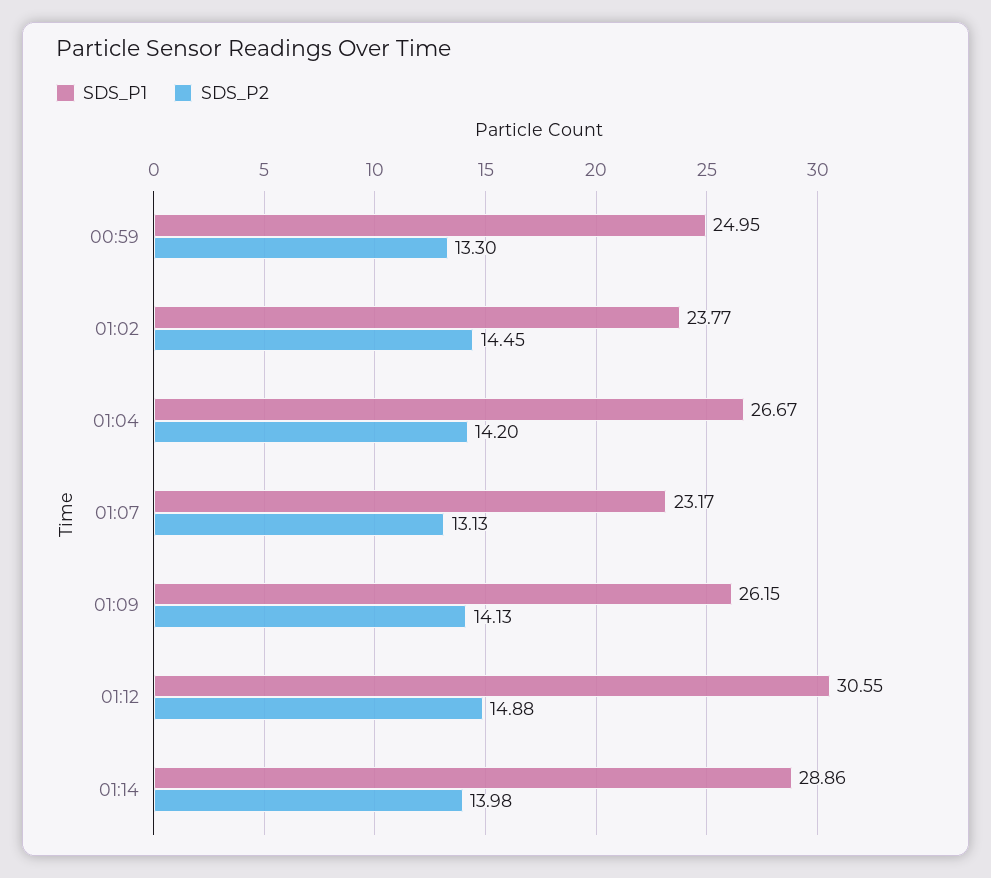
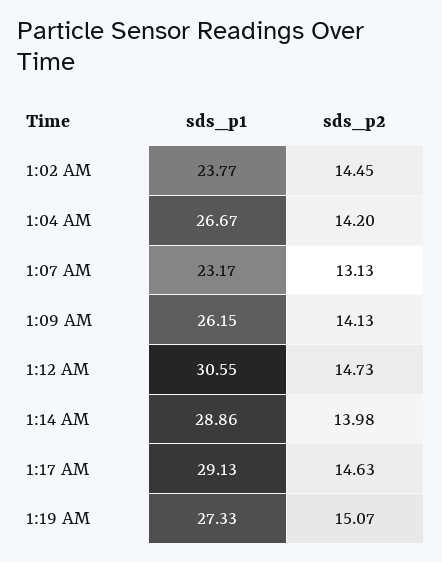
SDS_P1, 00:59: 24.95 -> none
SDS_P2, 00:59: 13.3 -> none
SDS_P2, 01:12: 14.88 -> 14.73
SDS_P1, 1:17 AM: none -> 29.13
SDS_P2, 1:17 AM: none -> 14.63
SDS_P1, 1:19 AM: none -> 27.33
SDS_P2, 1:19 AM: none -> 15.07

